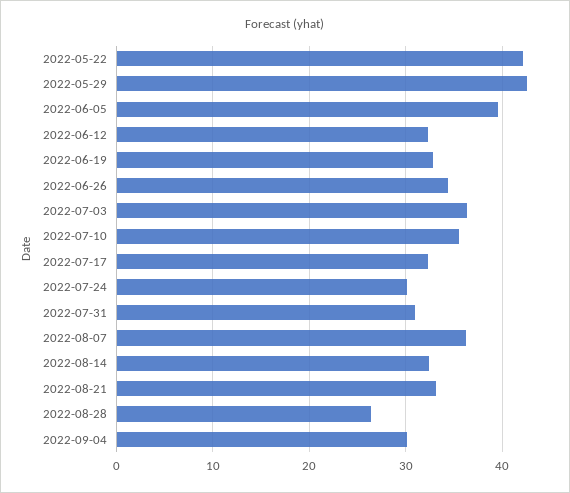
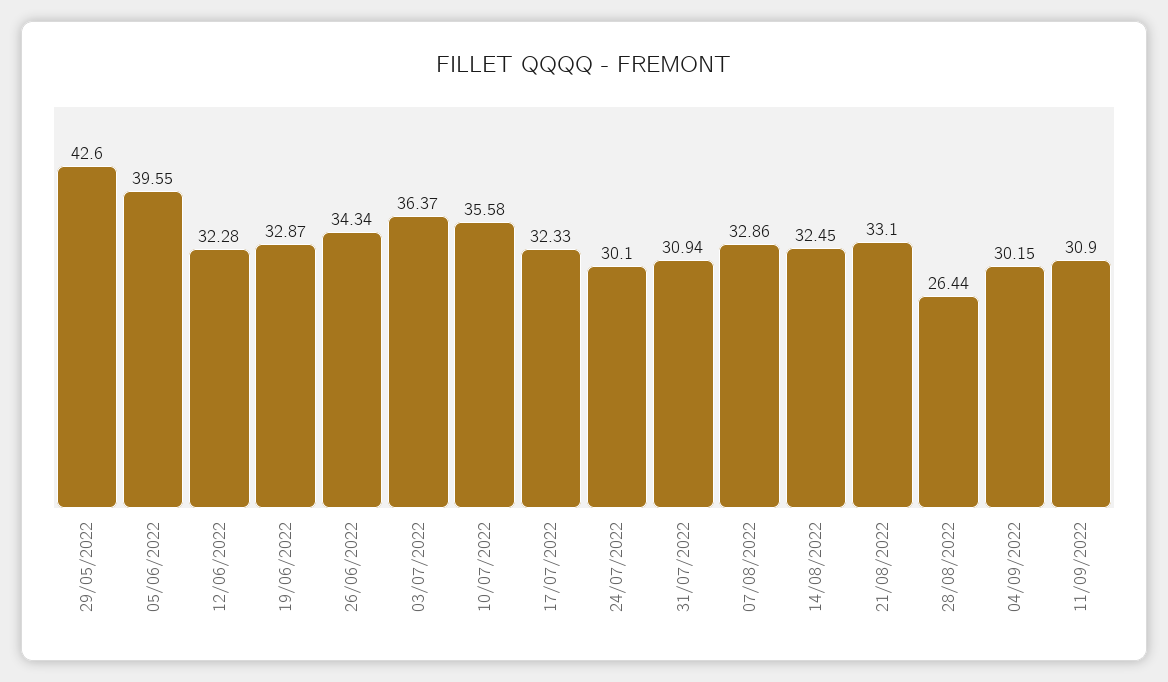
2022-05-22: 42 -> none
2022-08-07: 36 -> 32.86
11/09/2022: none -> 30.9

